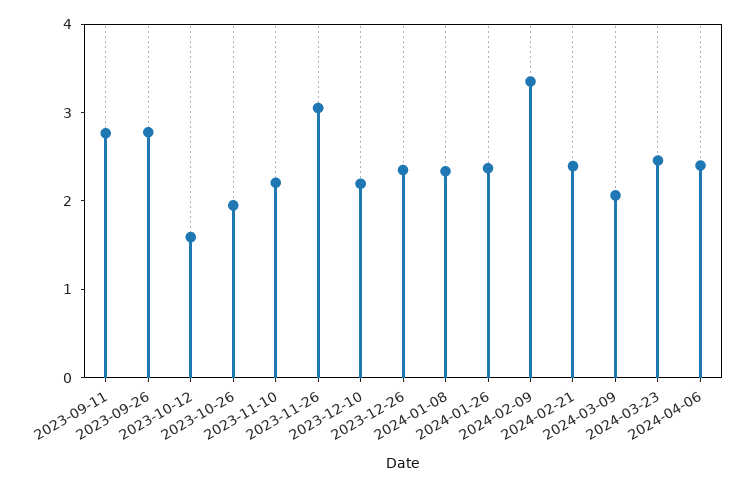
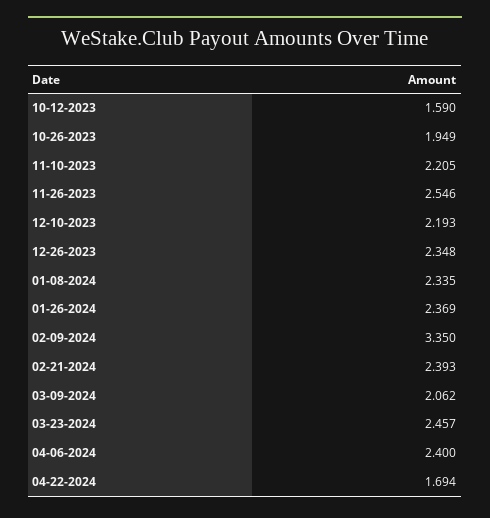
2023-09-11: 2.8 -> none
2023-09-26: 2.8 -> none
2023-11-26: 3 -> 2.546
04-22-2024: none -> 1.694

